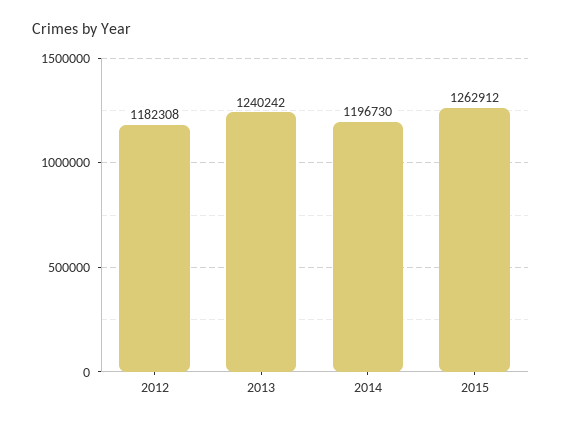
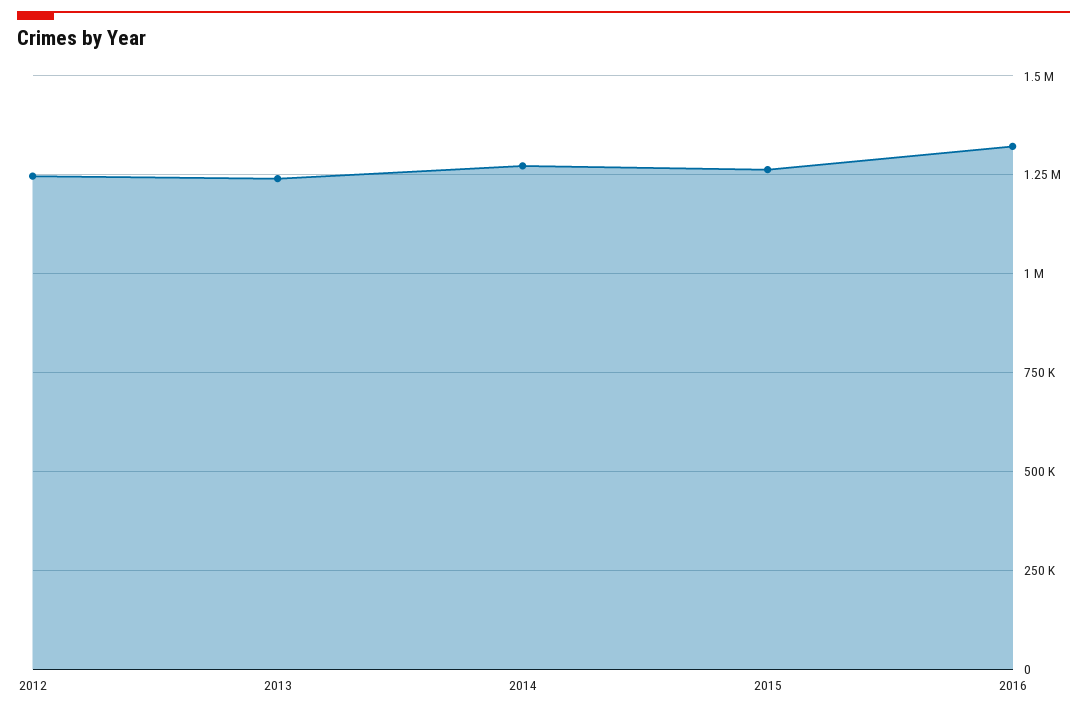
2012: 1182308 -> 1250000
2014: 1196730 -> 1275000
2016: none -> 1325000

